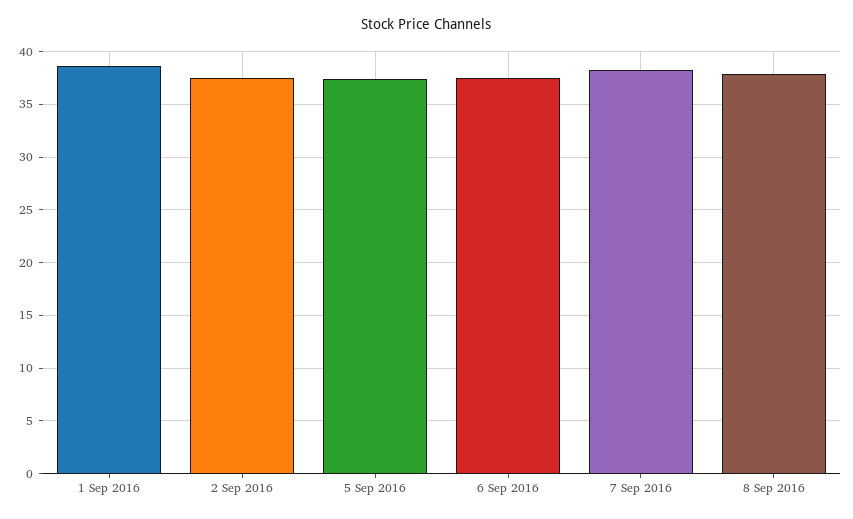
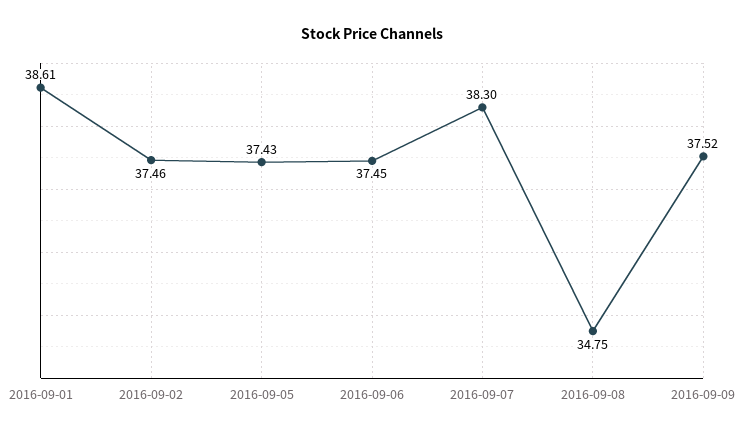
8 Sep 2016: 38 -> 34.75
2016-09-09: none -> 37.52

